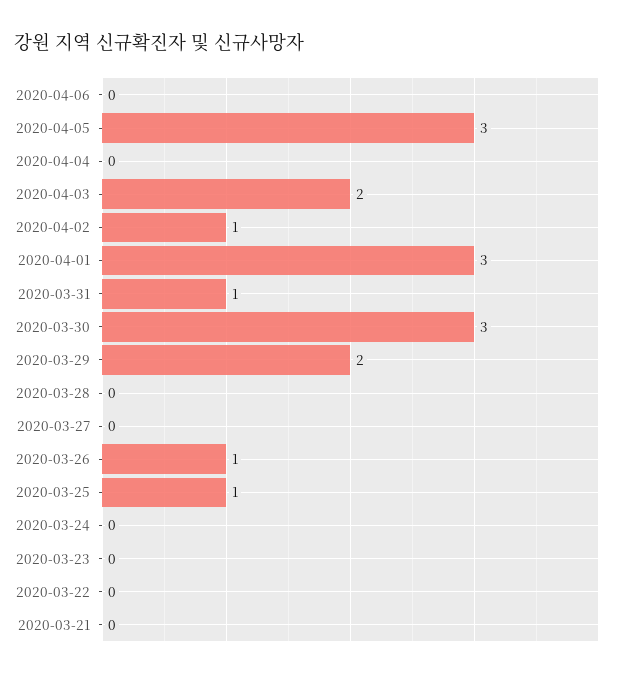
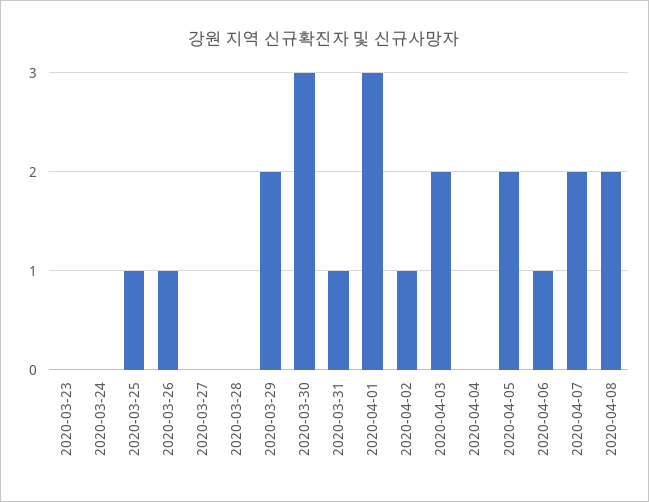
2020-04-06: 0 -> 1
2020-04-05: 3 -> 2
2020-03-22: 0 -> none
2020-03-21: 0 -> none
2020-04-07: none -> 2
2020-04-08: none -> 2

